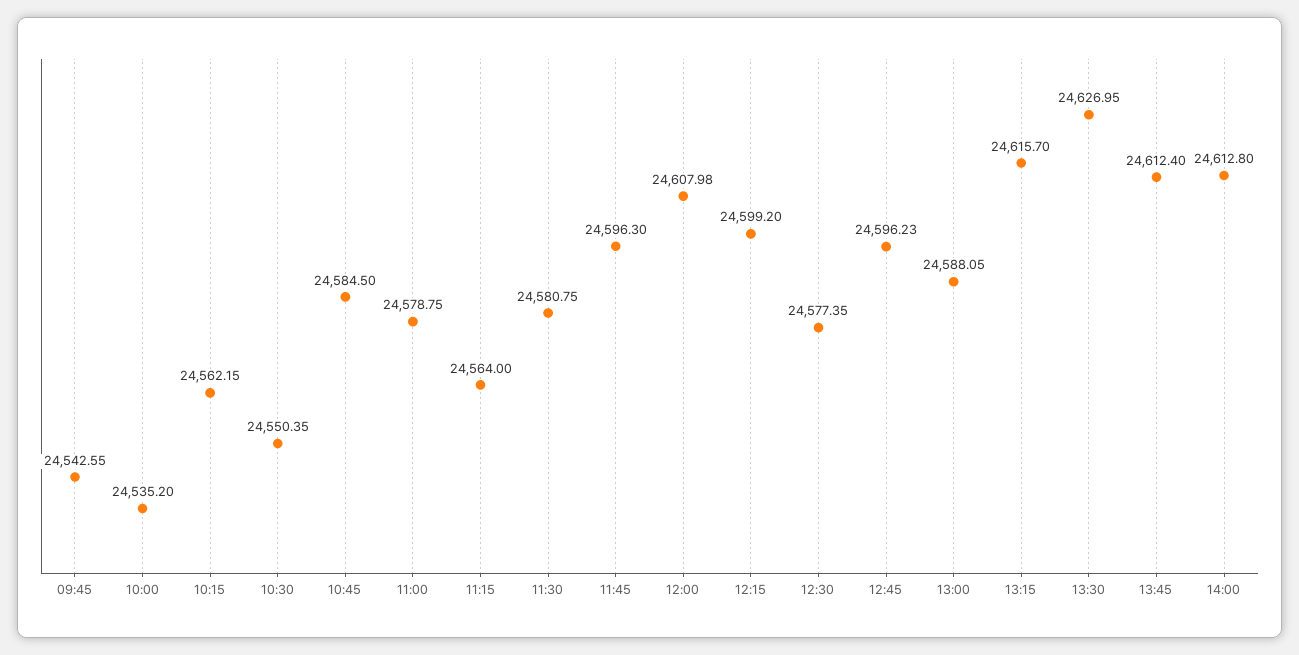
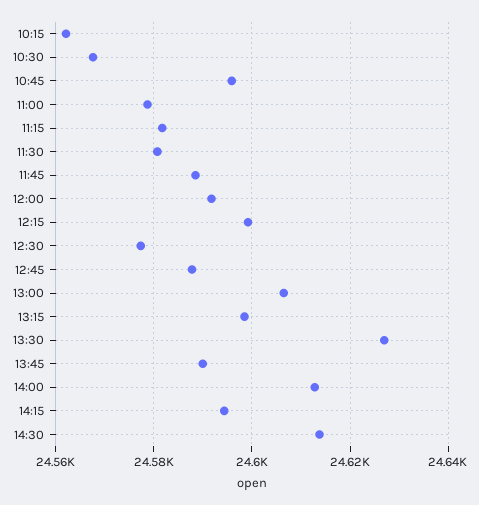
09:45: 24542.55 -> none
10:00: 24535.2 -> none
10:30: 24550.35 -> 24568
10:45: 24584.5 -> 24596
11:15: 24564 -> 24582
11:45: 24596.3 -> 24588
12:00: 24607.98 -> 24592
12:45: 24596.23 -> 24588
13:00: 24588.05 -> 24606
13:15: 24615.7 -> 24598
13:45: 24612.4 -> 24590
14:15: none -> 24594
14:30: none -> 24614

